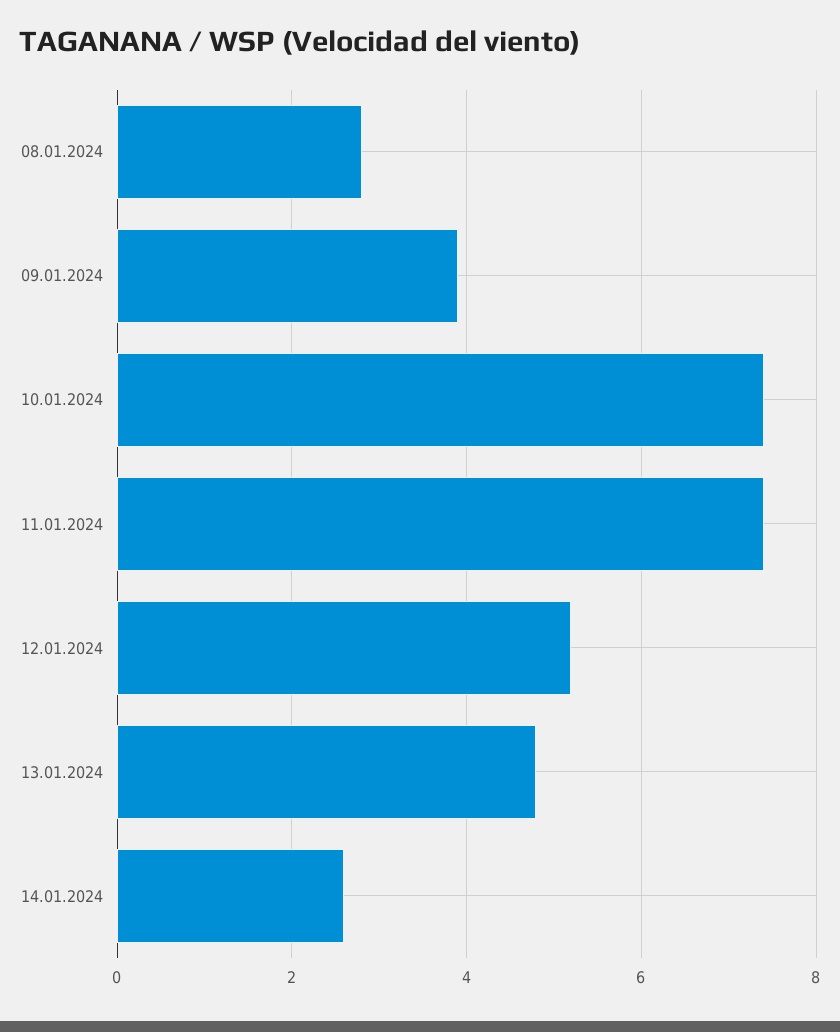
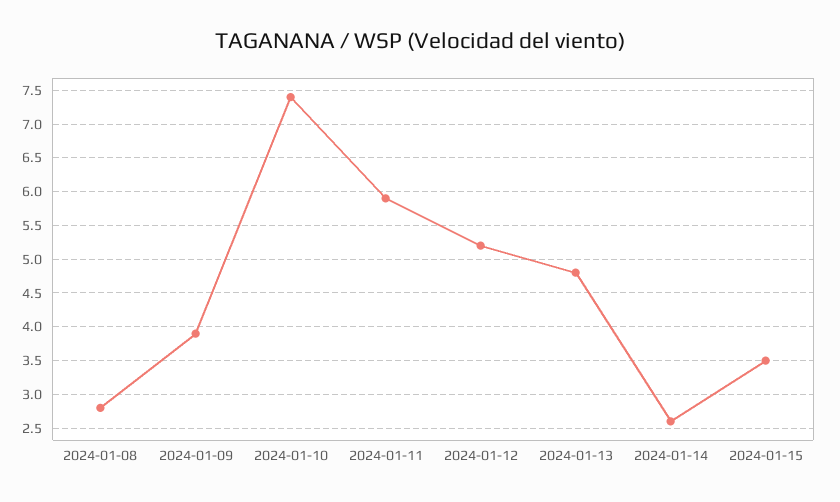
11.01.2024: 7.5 -> 5.9
2024-01-15: none -> 3.5

